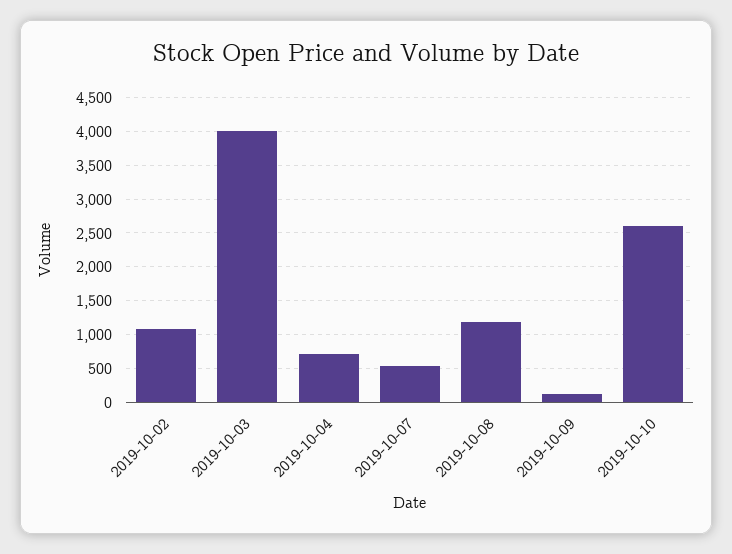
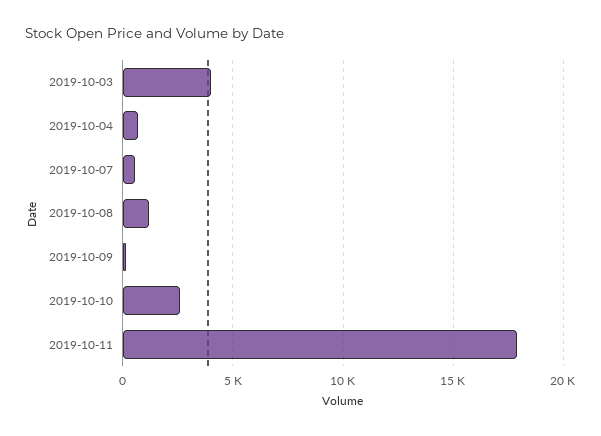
2019-10-02: 1100 -> none
2019-10-11: none -> 18000

